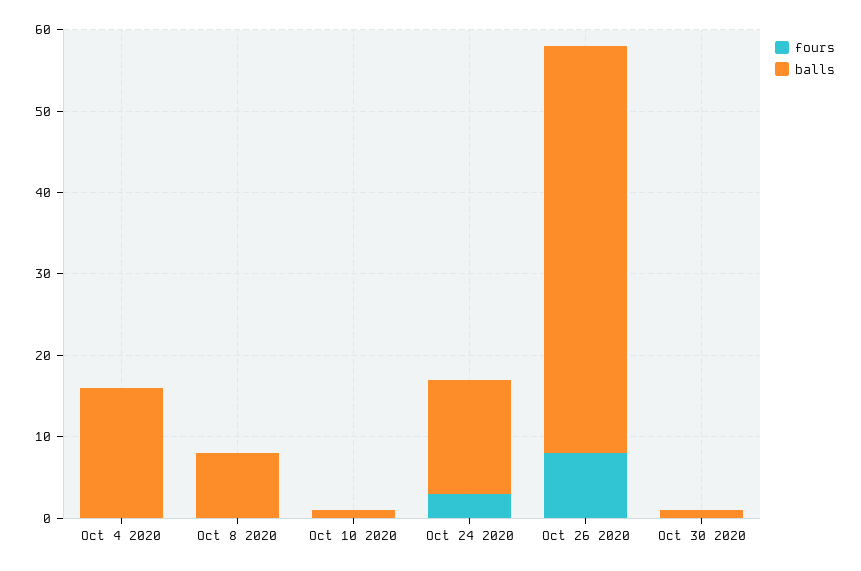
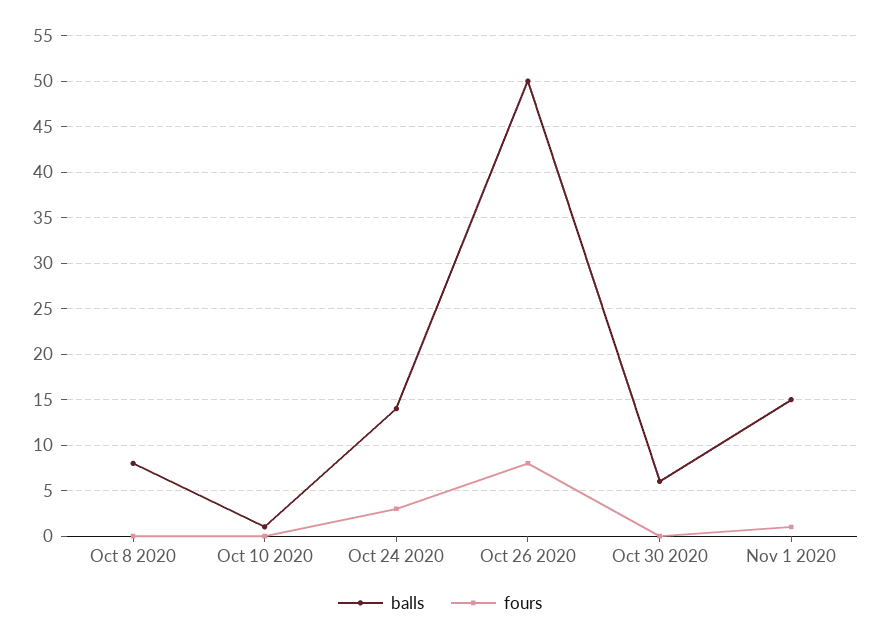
fours, Oct 4 2020: 0 -> none
balls, Oct 4 2020: 16 -> none
balls, Oct 30 2020: 1 -> 6
balls, Nov 1 2020: none -> 15
fours, Nov 1 2020: none -> 1

